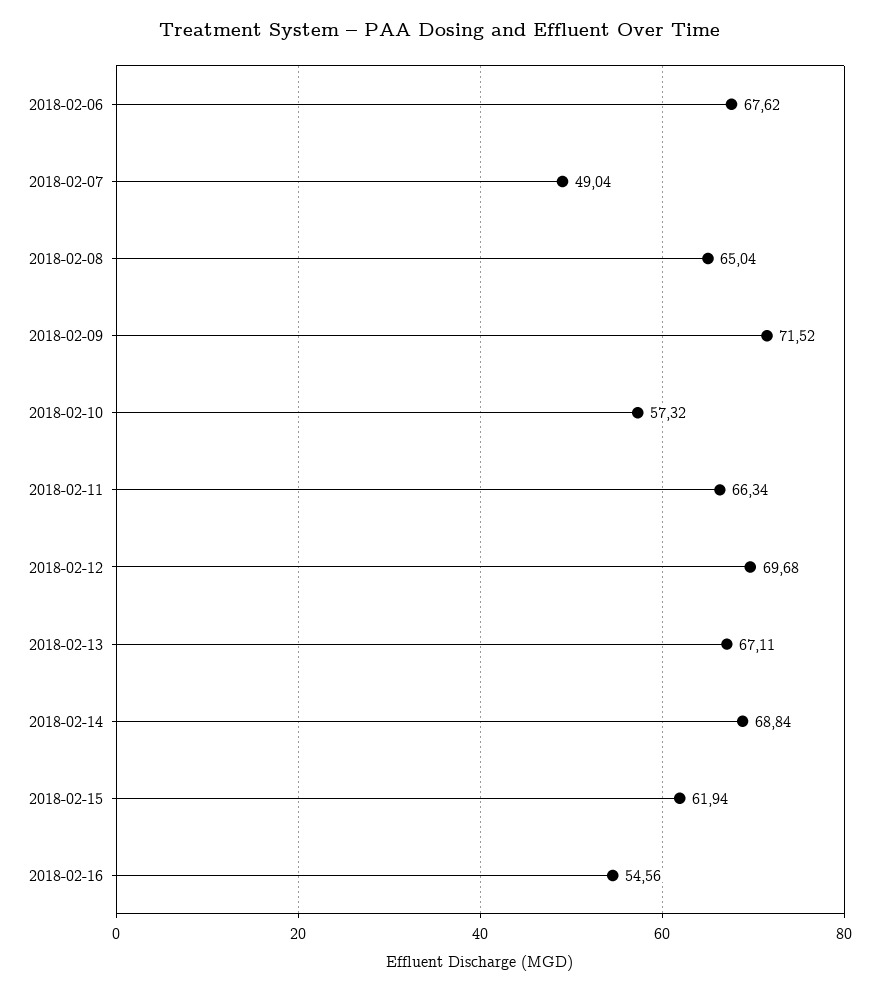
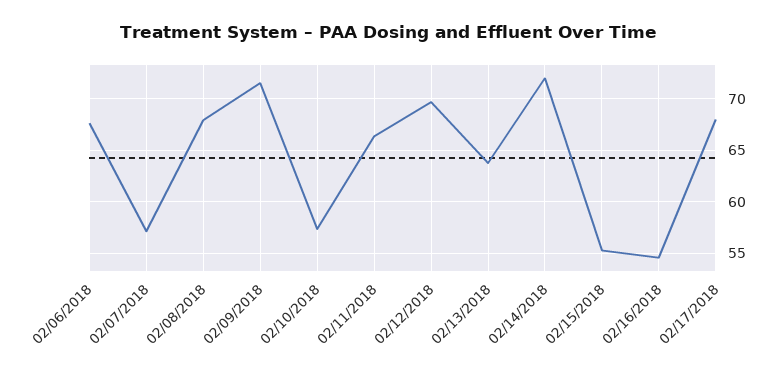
2018-02-07: 49.04 -> 57
2018-02-08: 65.04 -> 68
2018-02-13: 67.11 -> 64
2018-02-14: 68.84 -> 72
2018-02-15: 61.94 -> 55
02/17/2018: none -> 68

